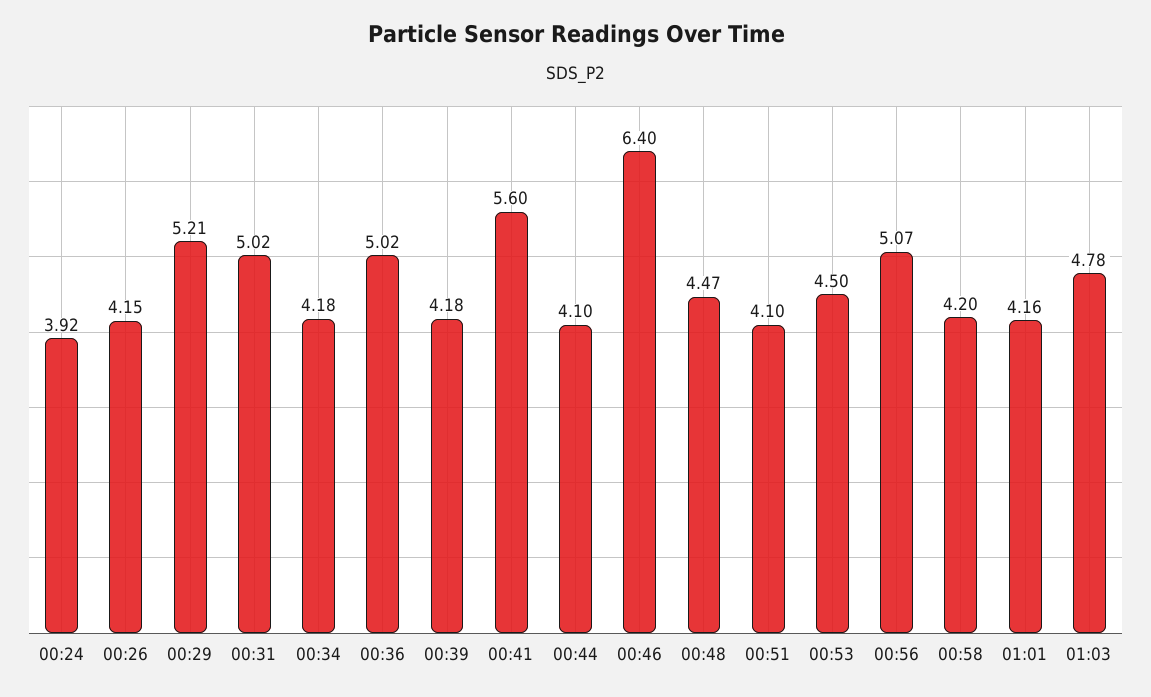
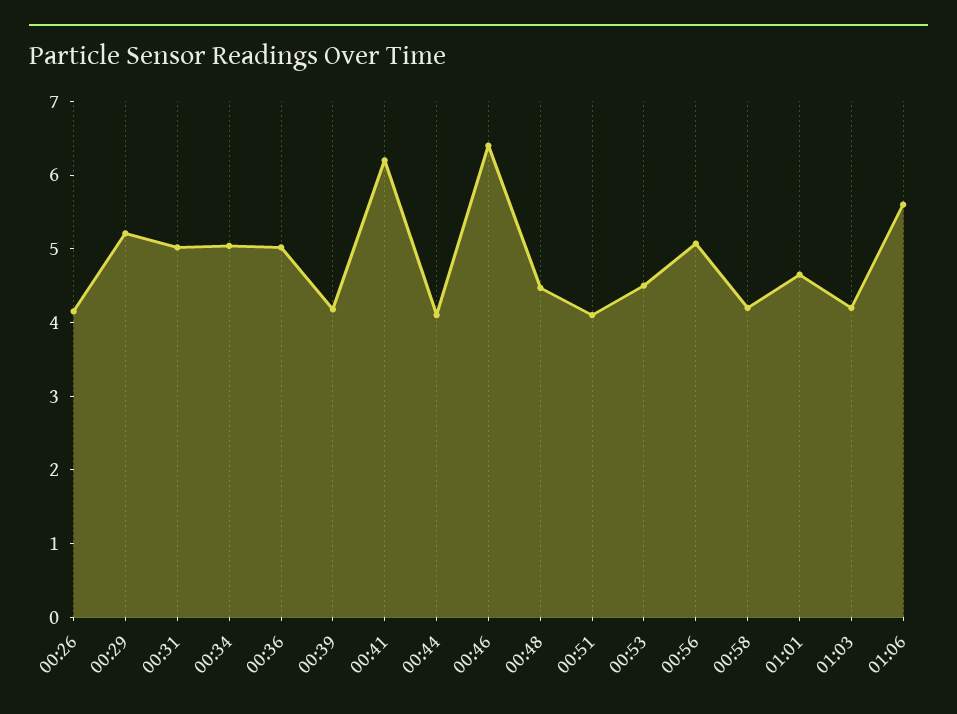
00:24: 3.92 -> none
00:34: 4.18 -> 5
00:41: 5.6 -> 6.2
01:01: 4.16 -> 4.6
01:03: 4.78 -> 4.2
01:06: none -> 5.6

